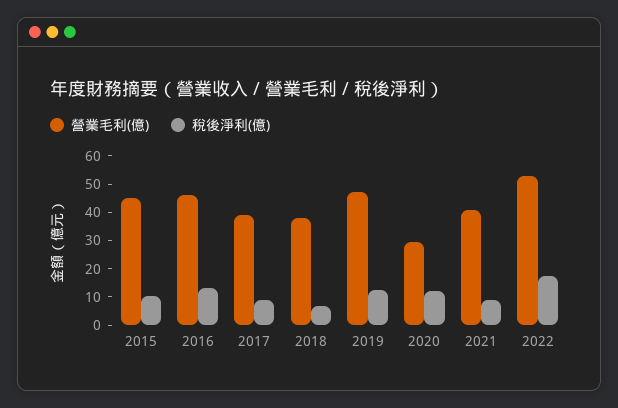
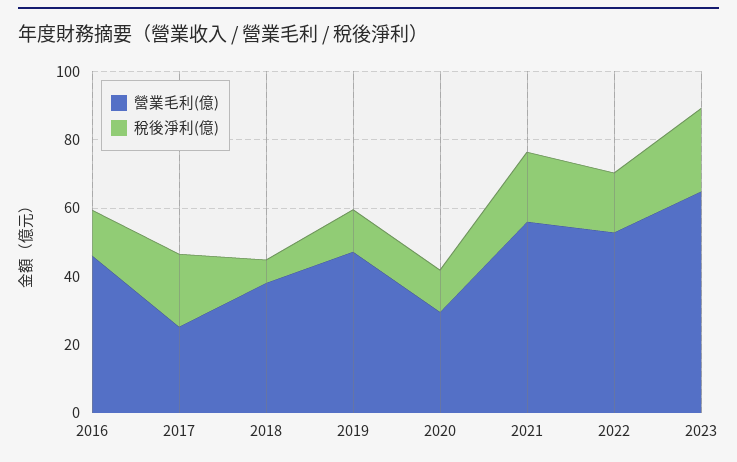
營業毛利(億), 2015: 45 -> none
稅後淨利(億), 2015: 10 -> none
營業毛利(億), 2017: 40 -> 25
稅後淨利(億), 2017: 10 -> 20
營業毛利(億), 2021: 40 -> 55
稅後淨利(億), 2021: 10 -> 20
營業毛利(億), 2023: none -> 65
稅後淨利(億), 2023: none -> 25

